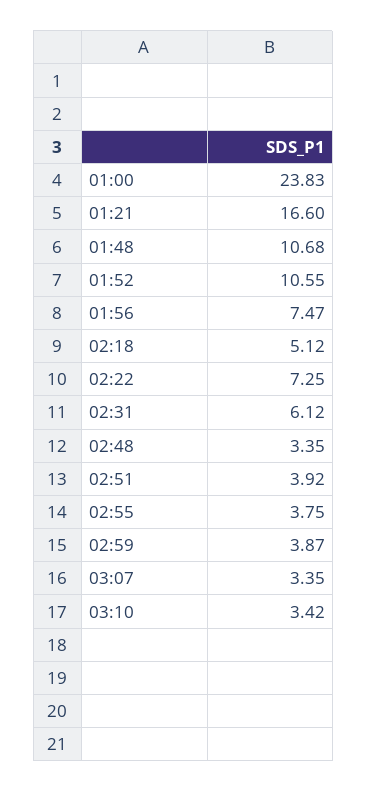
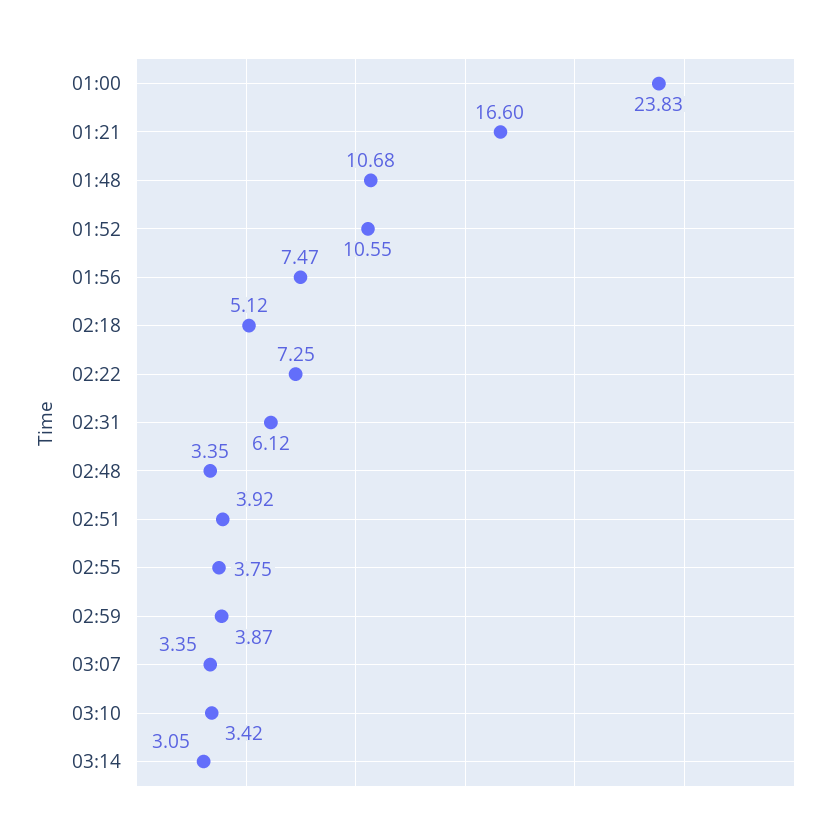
03:14: none -> 3.05

